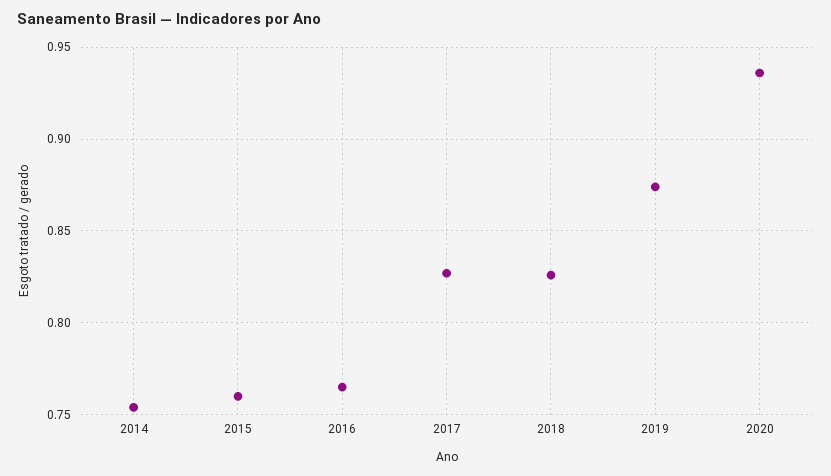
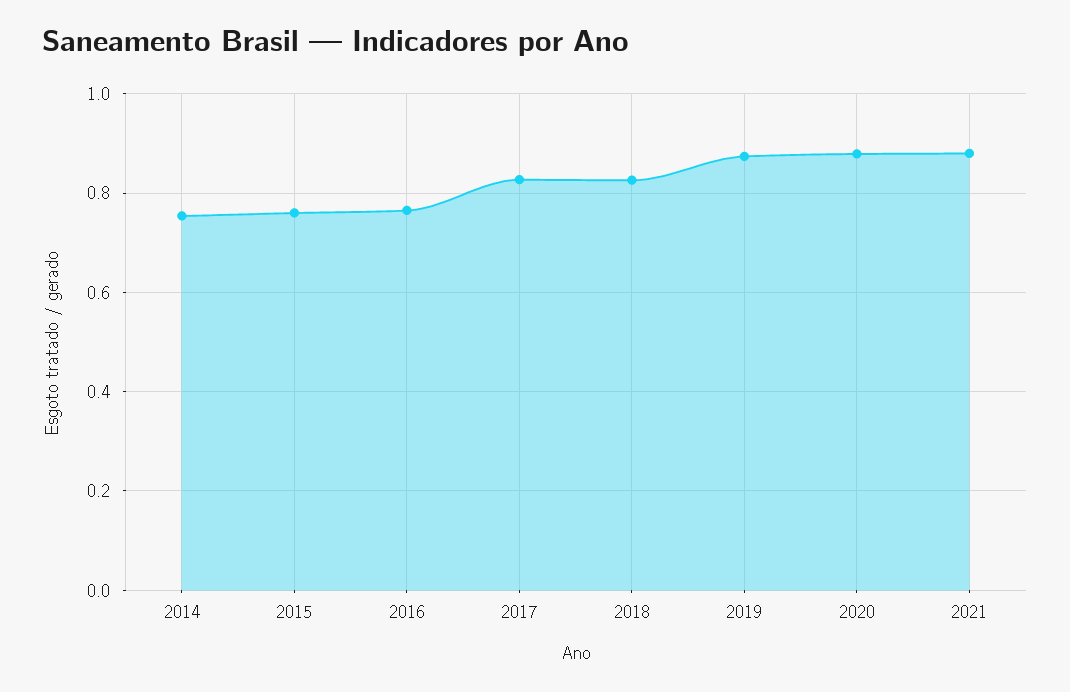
2020: 0.935 -> 0.88
2021: none -> 0.88

